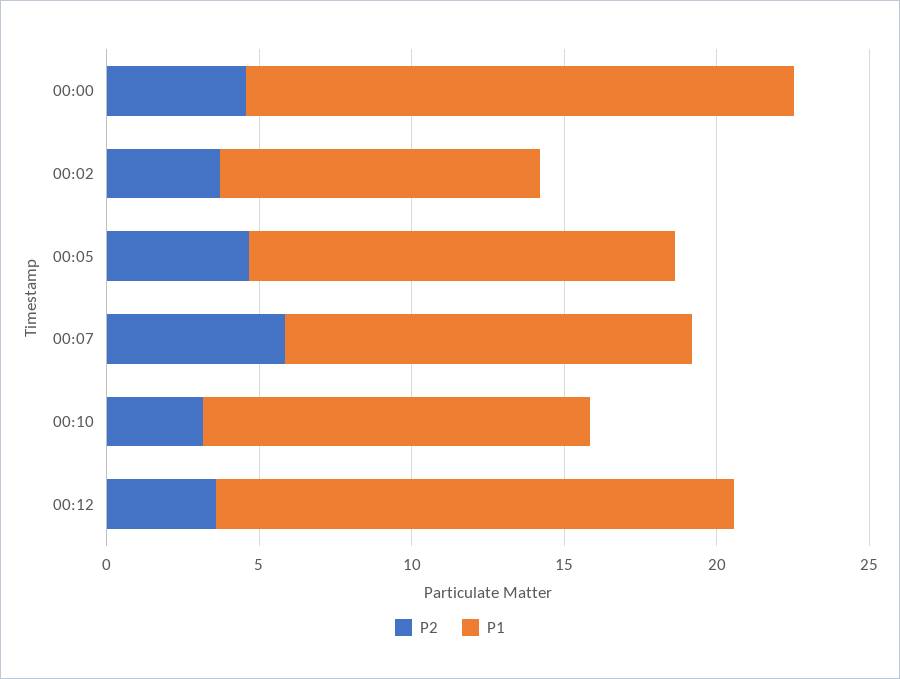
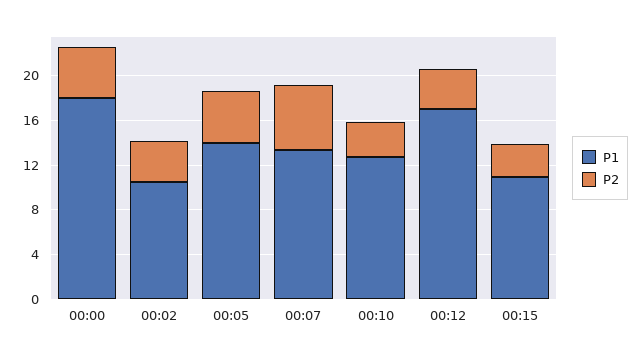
P1, 00:15: none -> 11
P2, 00:15: none -> 3

